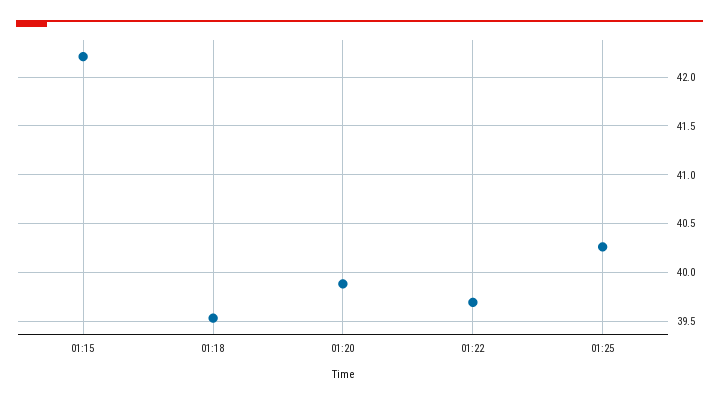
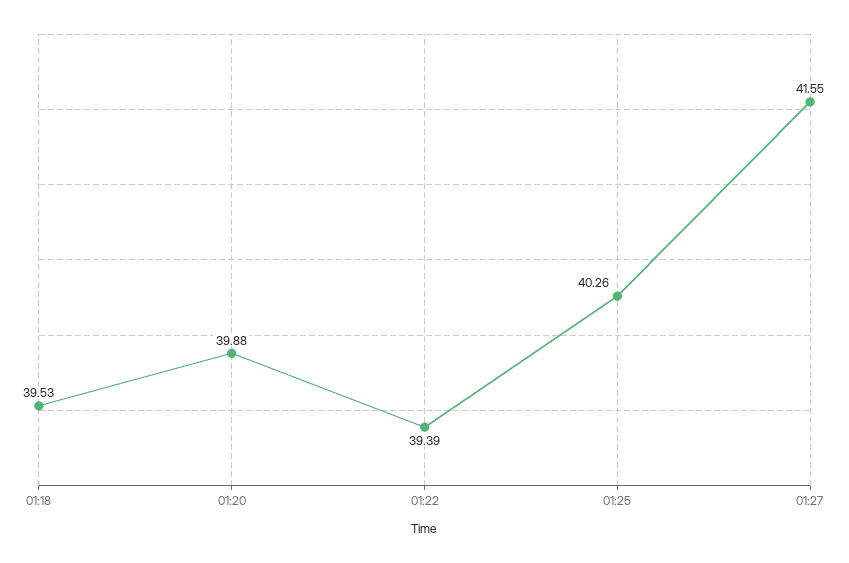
01:15: 42.2 -> none
01:22: 39.7 -> 39.39
01:27: none -> 41.55

